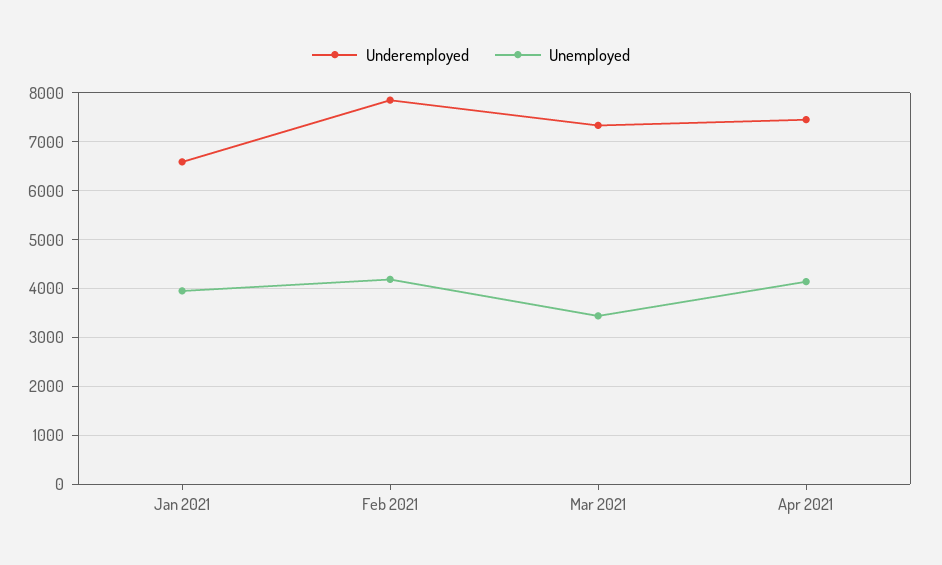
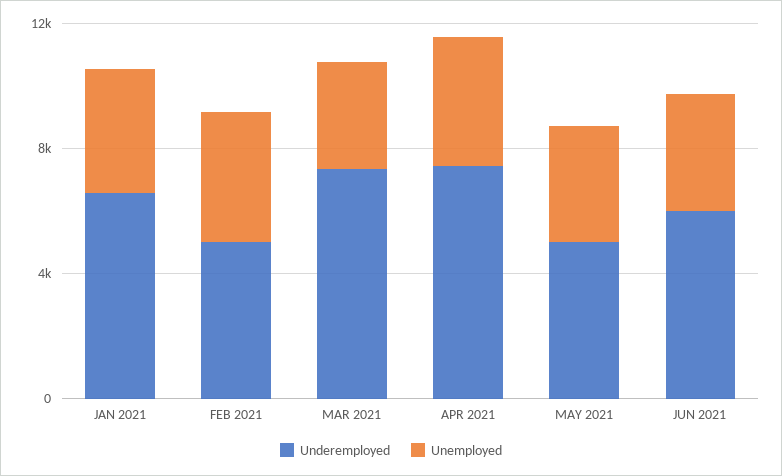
Underemployed, Feb 2021: 7800 -> 5000
Underemployed, MAY 2021: none -> 5000
Unemployed, MAY 2021: none -> 4000
Underemployed, JUN 2021: none -> 6000
Unemployed, JUN 2021: none -> 4000

